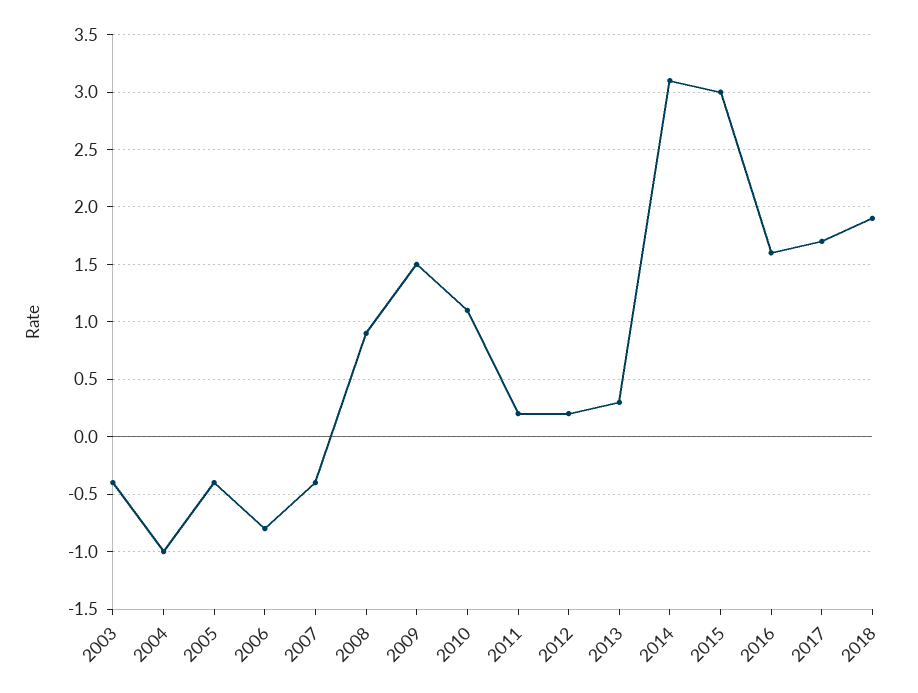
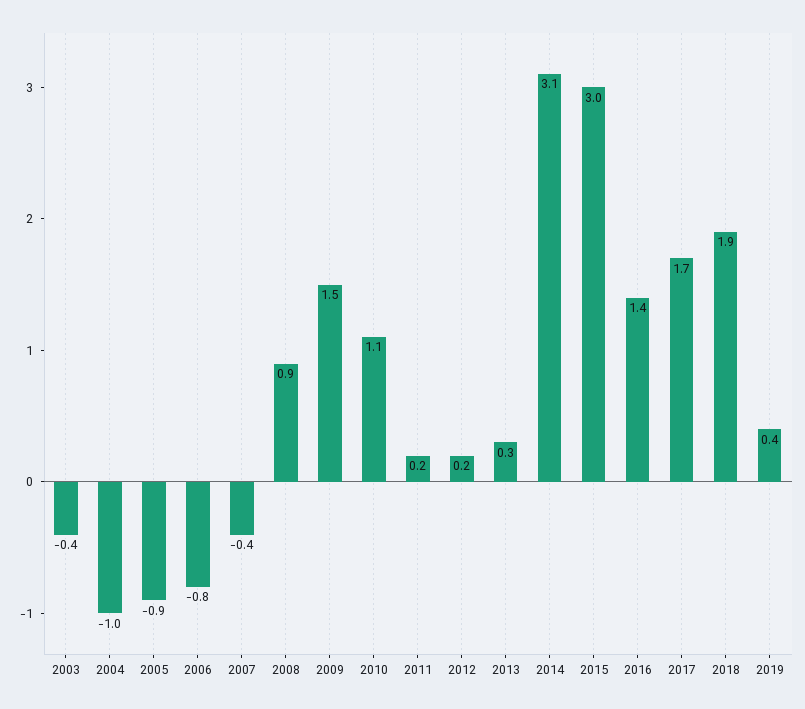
2005: -0.4 -> -0.9
2016: 1.6 -> 1.4
2019: none -> 0.4

